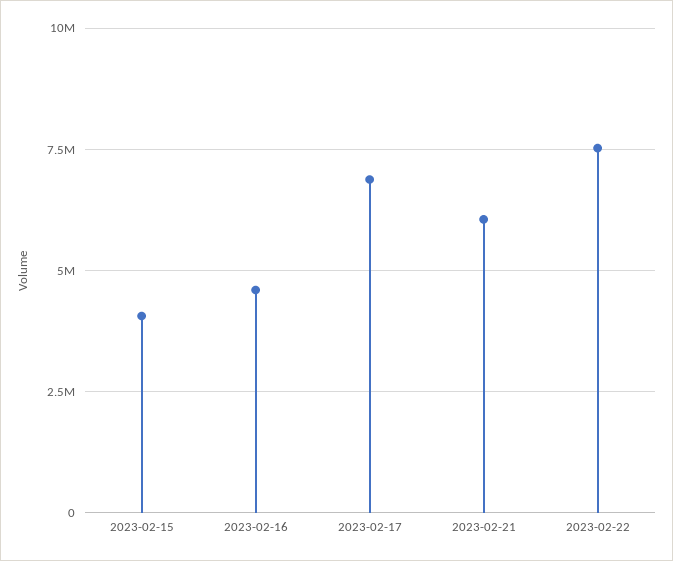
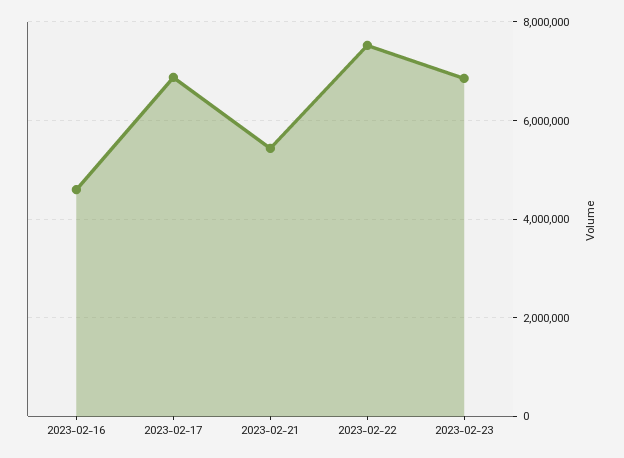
2023-02-15: 4000000 -> none
2023-02-21: 6000000 -> 5400000
2023-02-23: none -> 6800000

